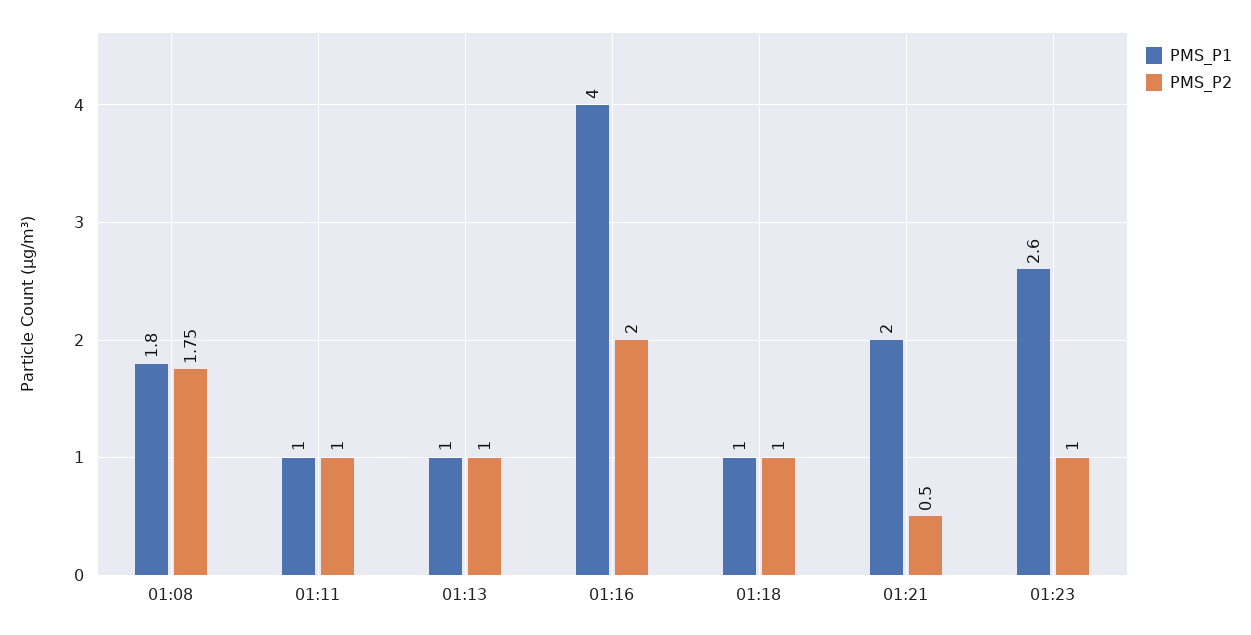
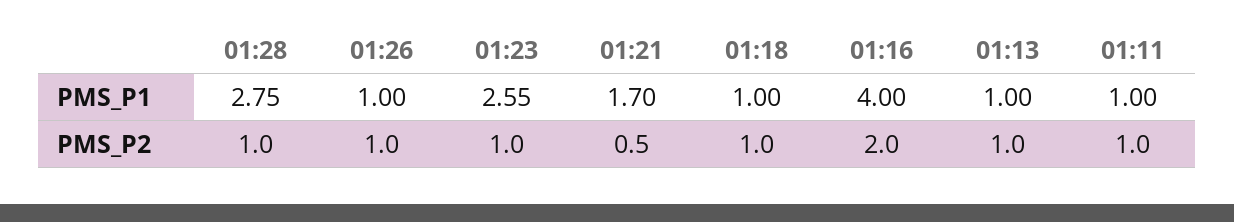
PMS_P1, 01:08: 1.8 -> none
PMS_P2, 01:08: 1.75 -> none
PMS_P1, 01:21: 2 -> 1.7
PMS_P1, 01:28: none -> 2.75
PMS_P1, 01:26: none -> 1
PMS_P2, 01:28: none -> 1
PMS_P2, 01:26: none -> 1

